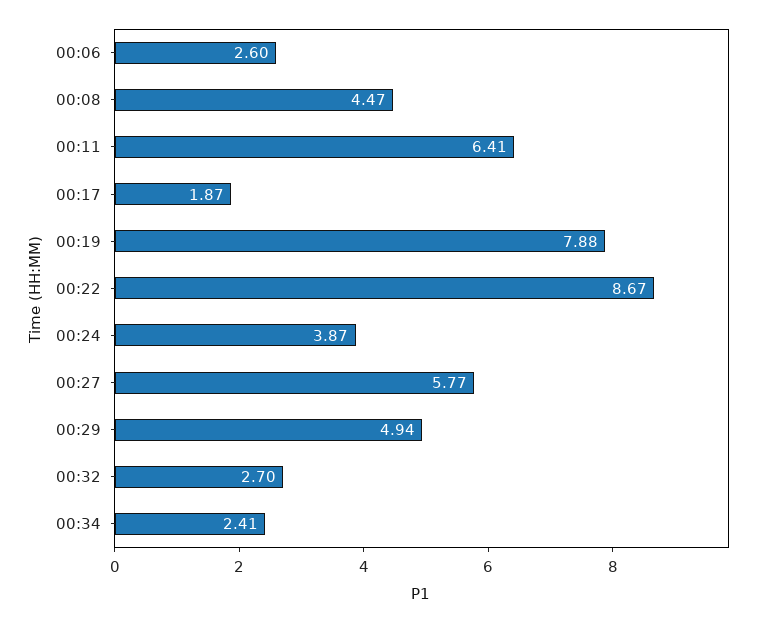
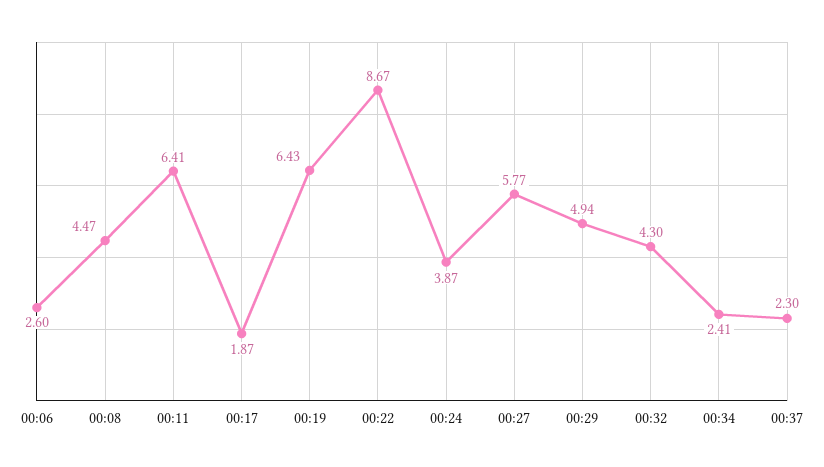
00:19: 7.88 -> 6.43
00:32: 2.7 -> 4.3
00:37: none -> 2.3

